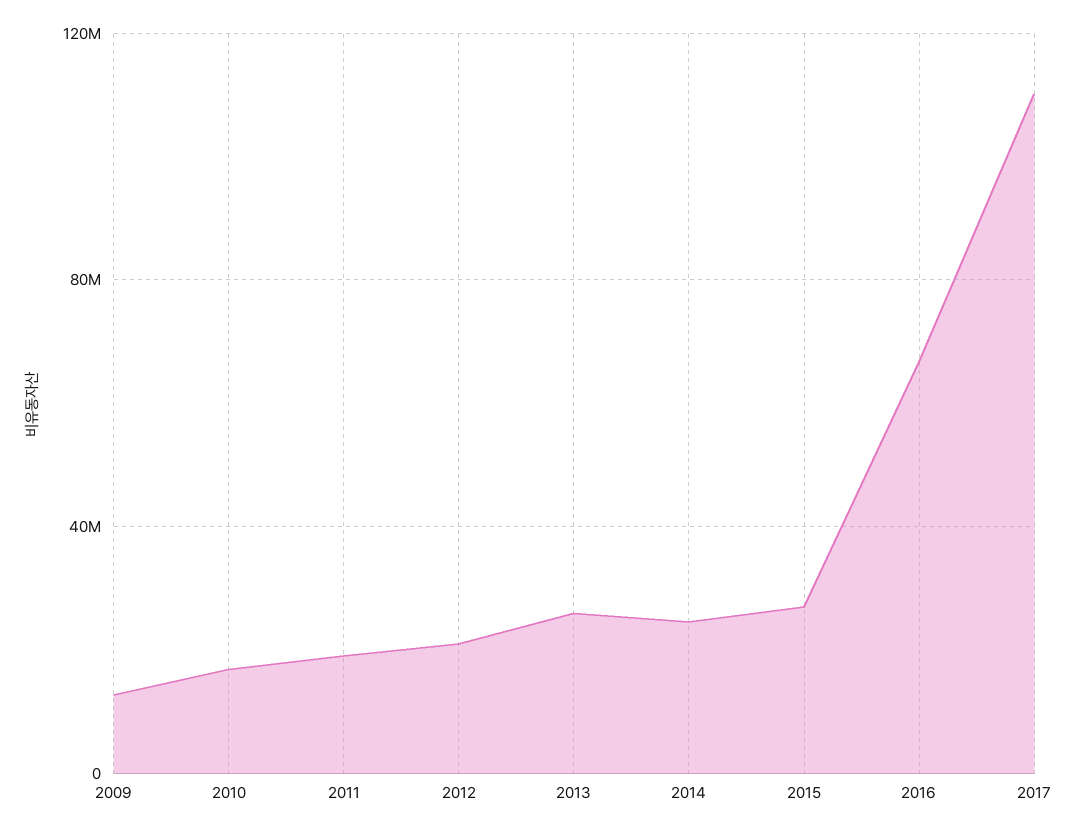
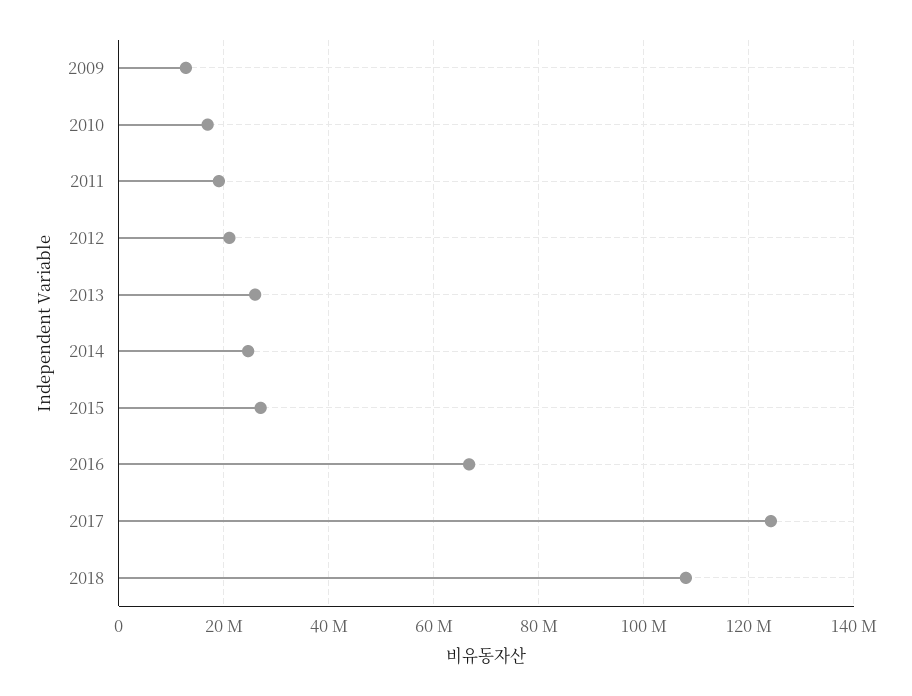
2017: 110000000 -> 124000000
2018: none -> 108000000

